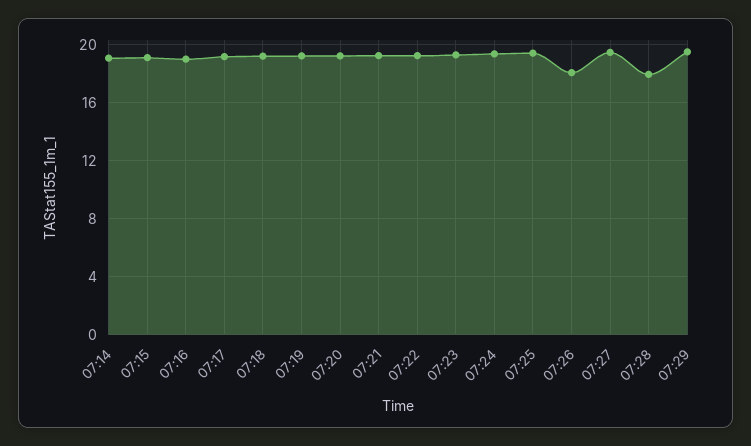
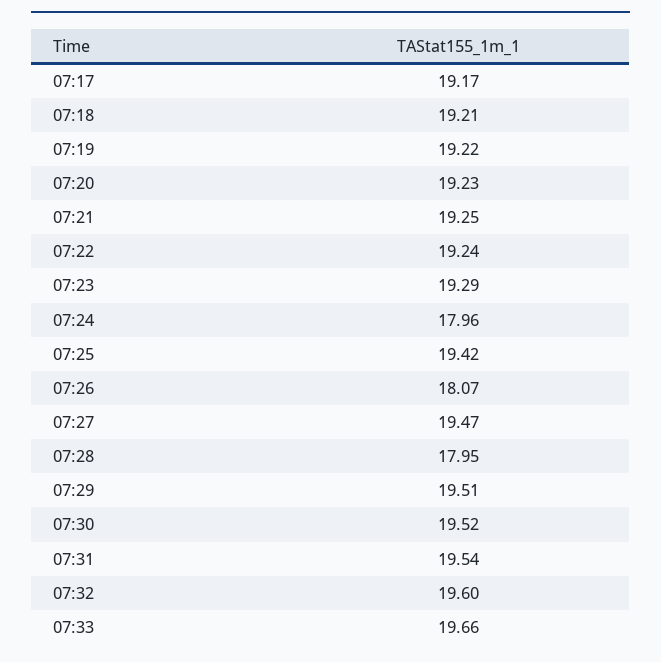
07:14: 19 -> none
07:15: 19 -> none
07:16: 19 -> none
07:24: 19.5 -> 17.96
07:30: none -> 19.52
07:31: none -> 19.54
07:32: none -> 19.6
07:33: none -> 19.66

